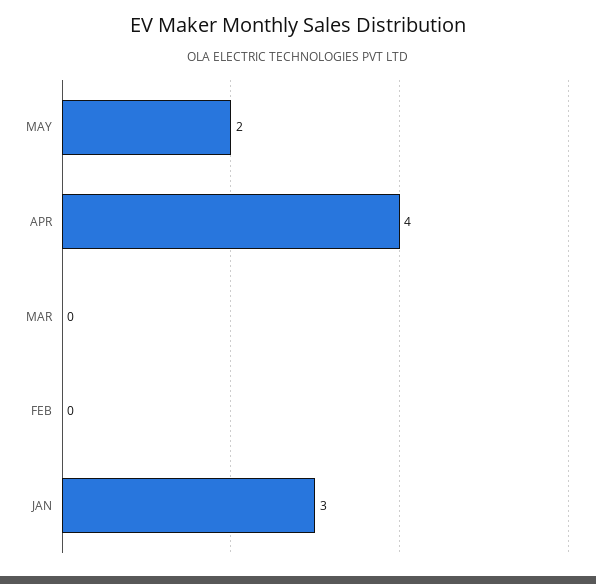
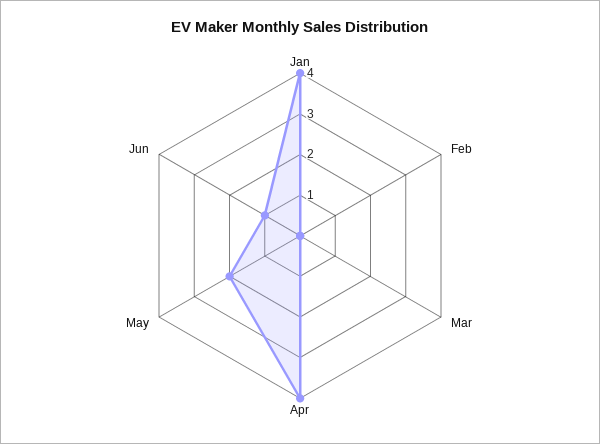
JAN: 3 -> 4
Jun: none -> 1

